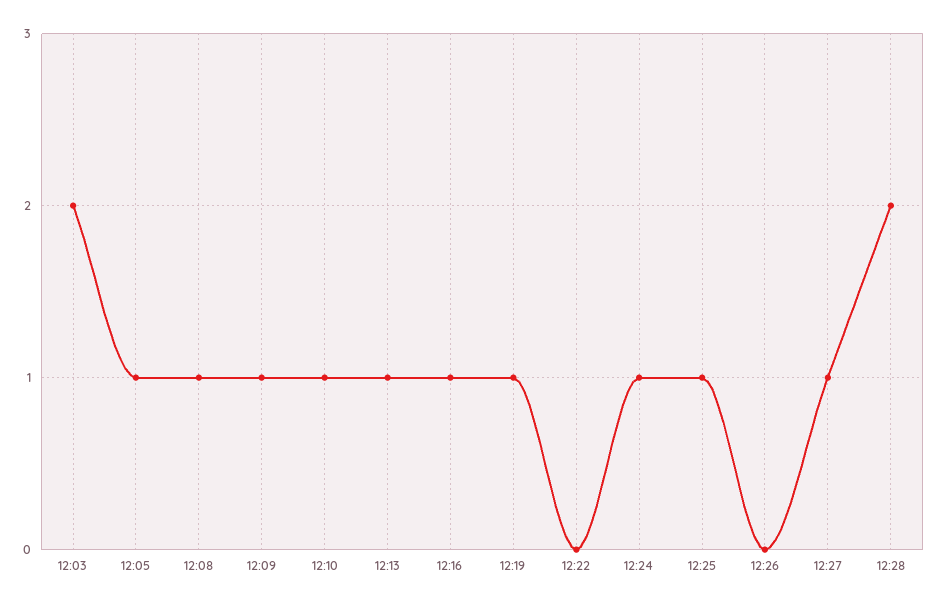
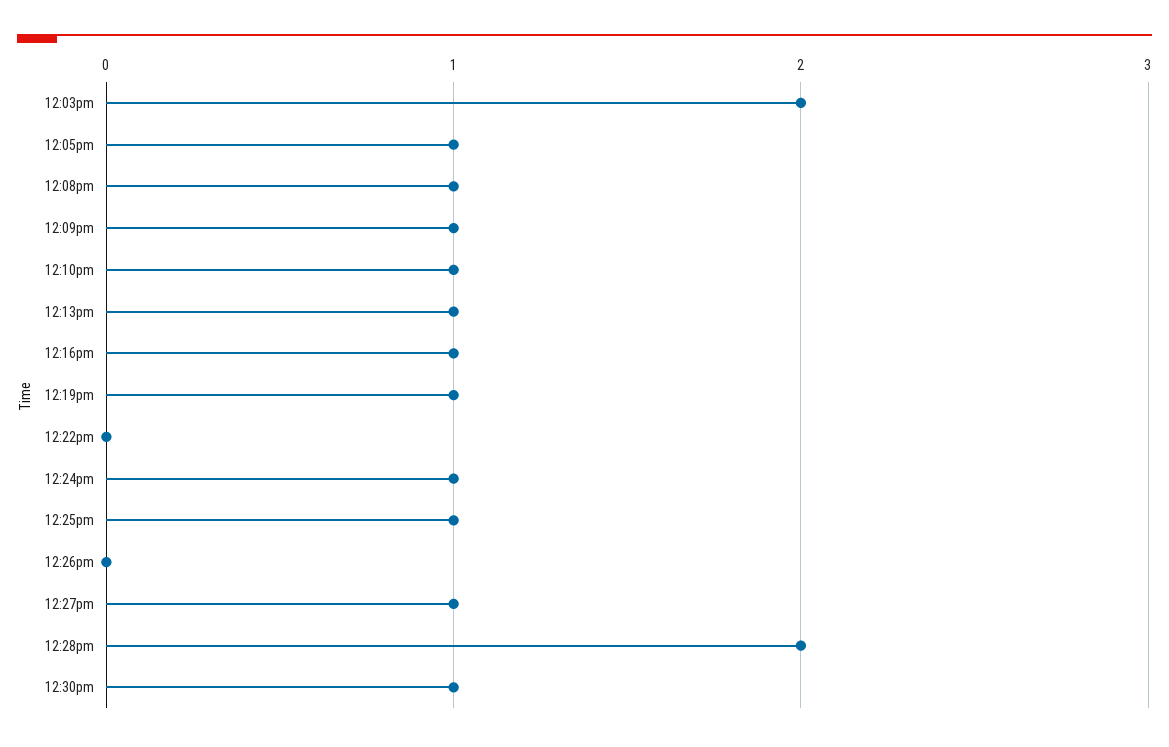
12:30pm: none -> 1

